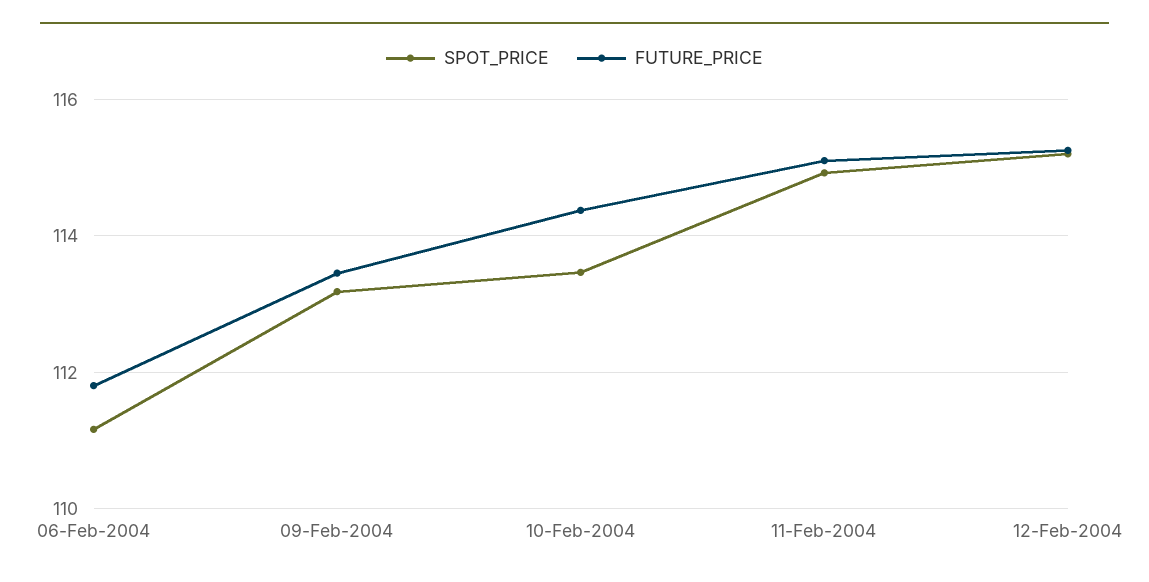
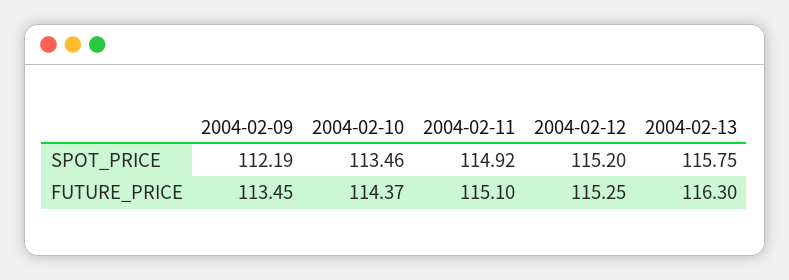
SPOT_PRICE, 06-Feb-2004: 111.2 -> none
FUTURE_PRICE, 06-Feb-2004: 111.8 -> none
SPOT_PRICE, 09-Feb-2004: 113.2 -> 112.19
SPOT_PRICE, 2004-02-13: none -> 115.75
FUTURE_PRICE, 2004-02-13: none -> 116.3

